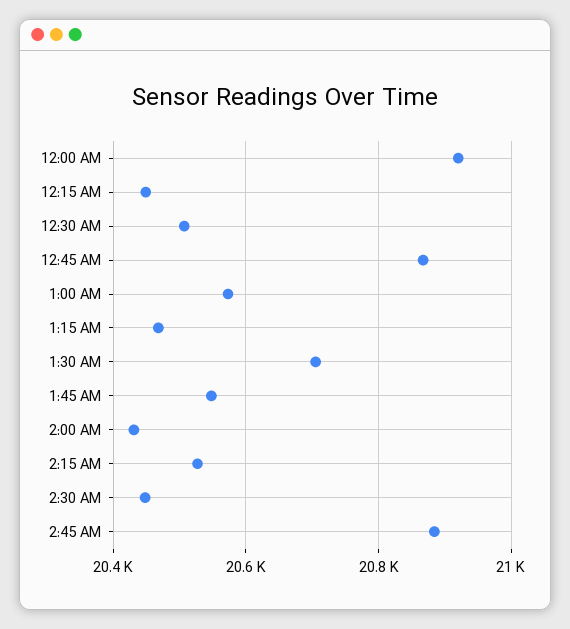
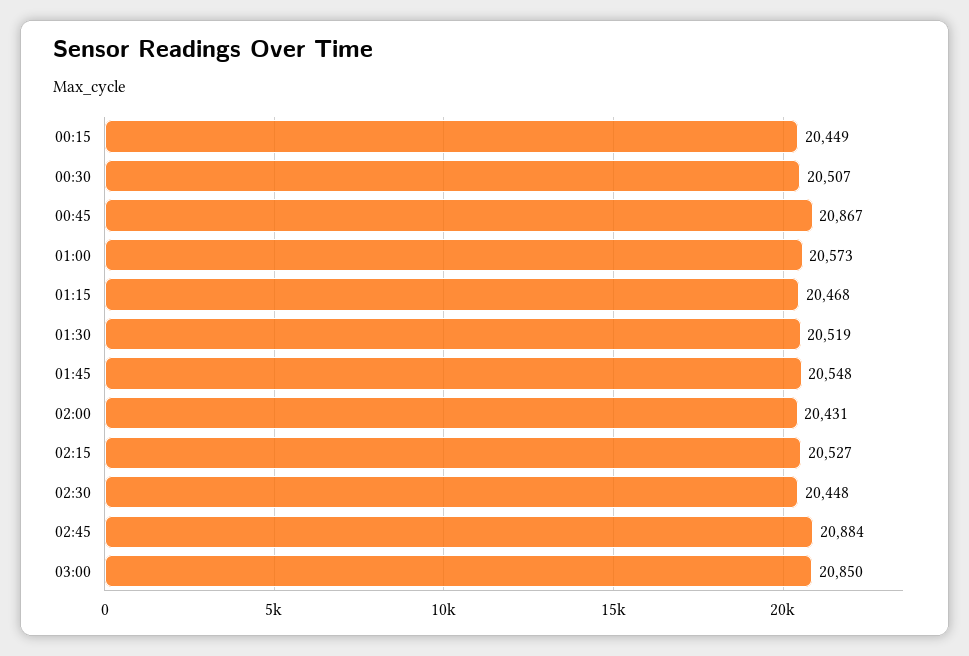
12:00 AM: 20920 -> none
1:30 AM: 20700 -> 20519
03:00: none -> 20850

